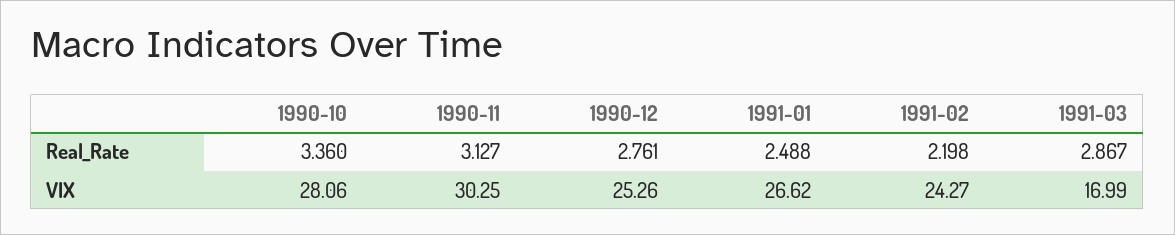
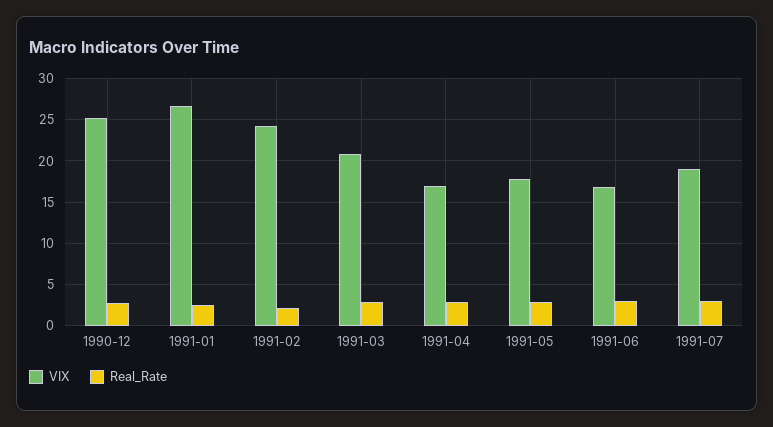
Real_Rate, 1990-10: 3.36 -> none
Real_Rate, 1990-11: 3.127 -> none
VIX, 1990-10: 28.06 -> none
VIX, 1990-11: 30.25 -> none
VIX, 1991-03: 16.99 -> 21
VIX, 1991-04: none -> 17
Real_Rate, 1991-04: none -> 3
VIX, 1991-05: none -> 18
Real_Rate, 1991-05: none -> 3
VIX, 1991-06: none -> 17
Real_Rate, 1991-06: none -> 3
VIX, 1991-07: none -> 19
Real_Rate, 1991-07: none -> 3

